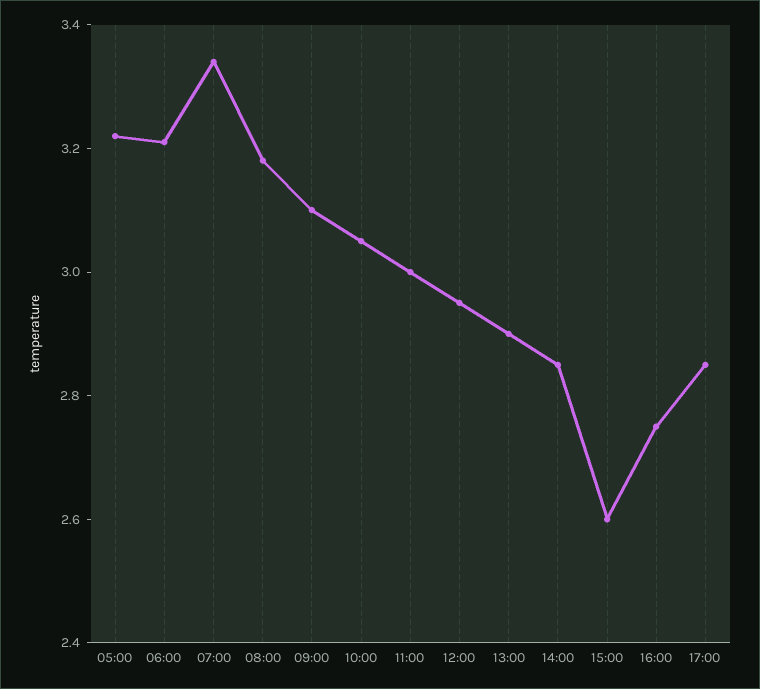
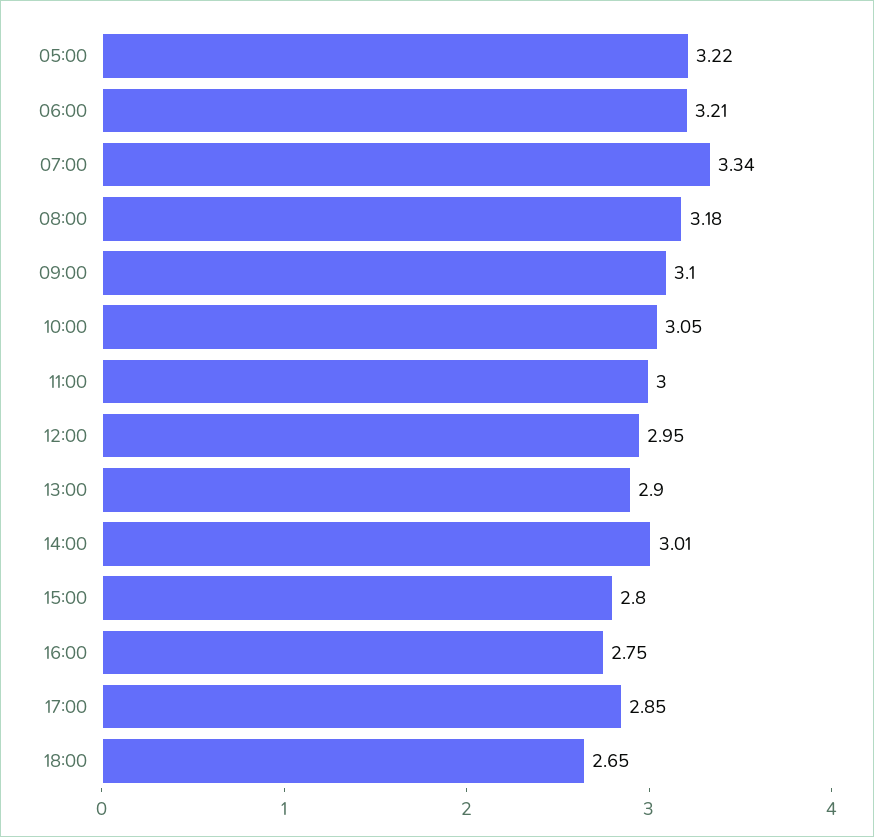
14:00: 2.85 -> 3.01
15:00: 2.6 -> 2.8
18:00: none -> 2.65

